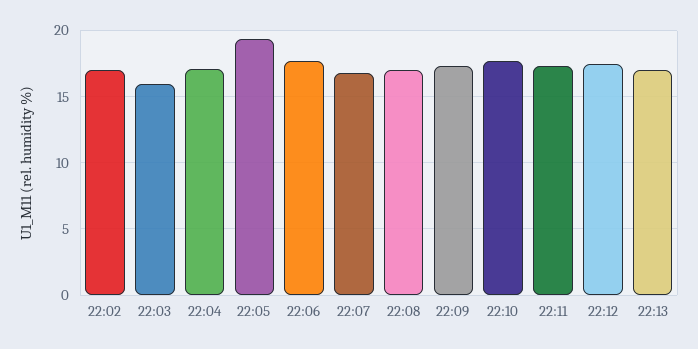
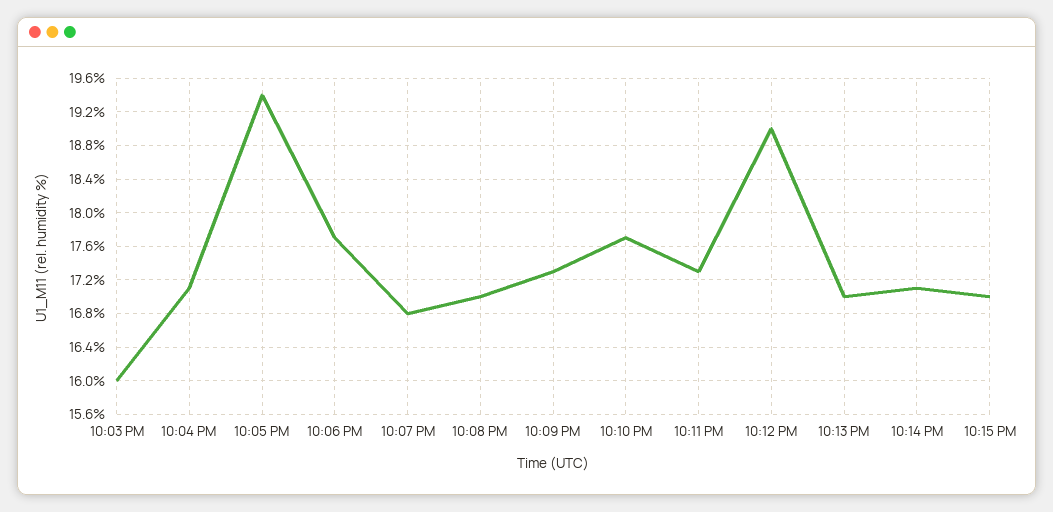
22:02: 17 -> none
22:12: 17.5 -> 19
10:14 PM: none -> 17.1
10:15 PM: none -> 17

